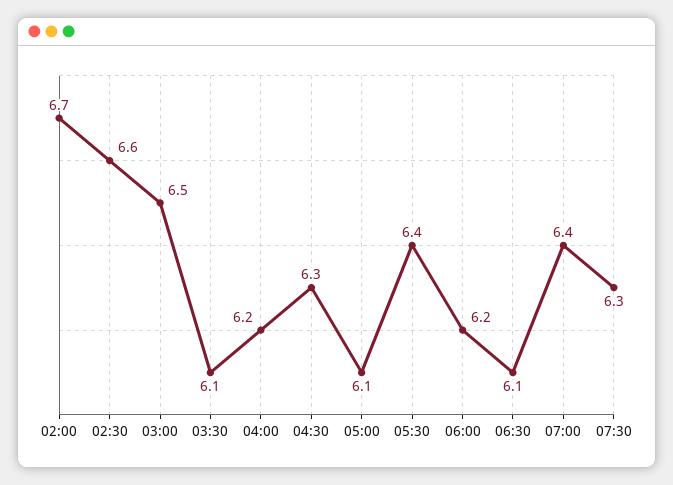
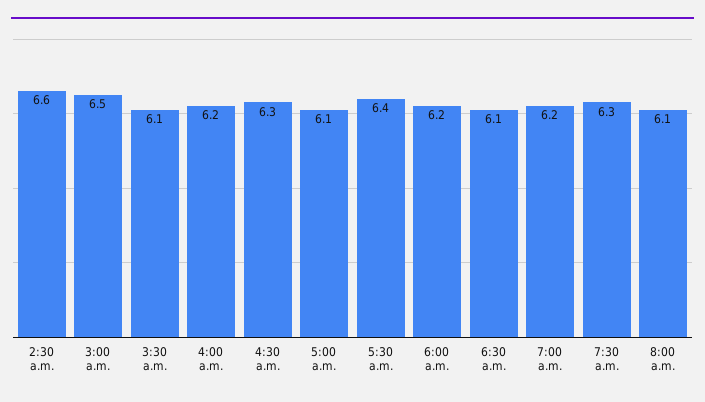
02:00: 6.7 -> none
07:00: 6.4 -> 6.2
8:00 a.m.: none -> 6.1

